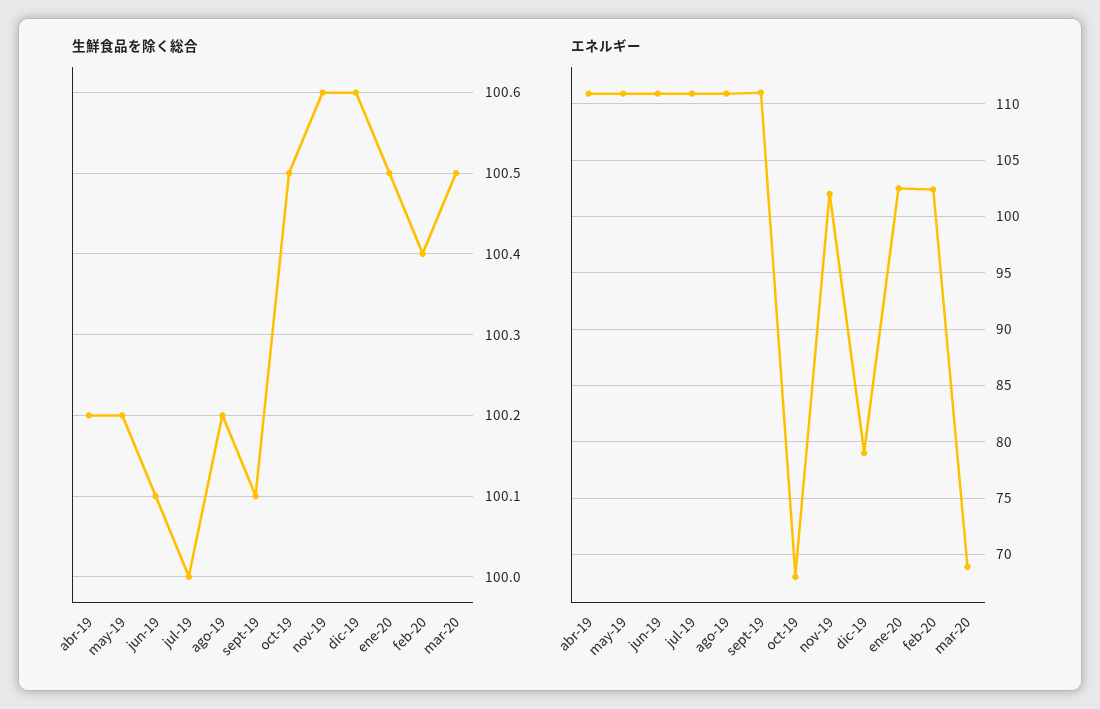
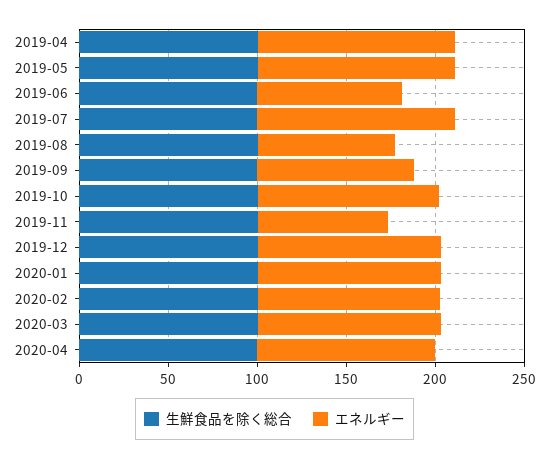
エネルギー, jun-19: 111 -> 80
エネルギー, ago-19: 111 -> 80
エネルギー, sept-19: 111 -> 90
エネルギー, oct-19: 68 -> 100
エネルギー, nov-19: 102 -> 70
エネルギー, dic-19: 79 -> 100
エネルギー, mar-20: 69 -> 100
生鮮食品を除く総合, 2020-04: none -> 100
エネルギー, 2020-04: none -> 100

